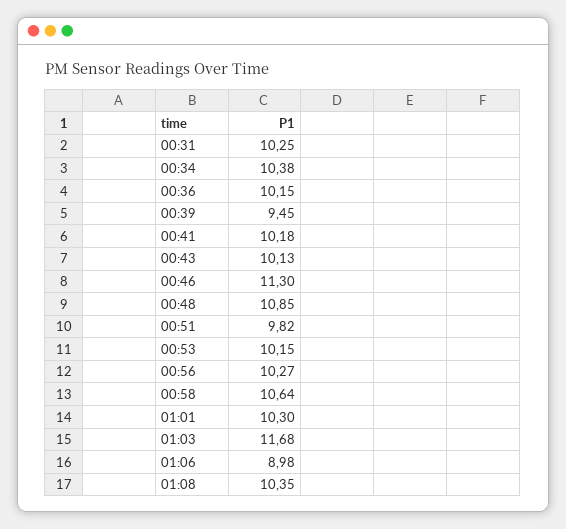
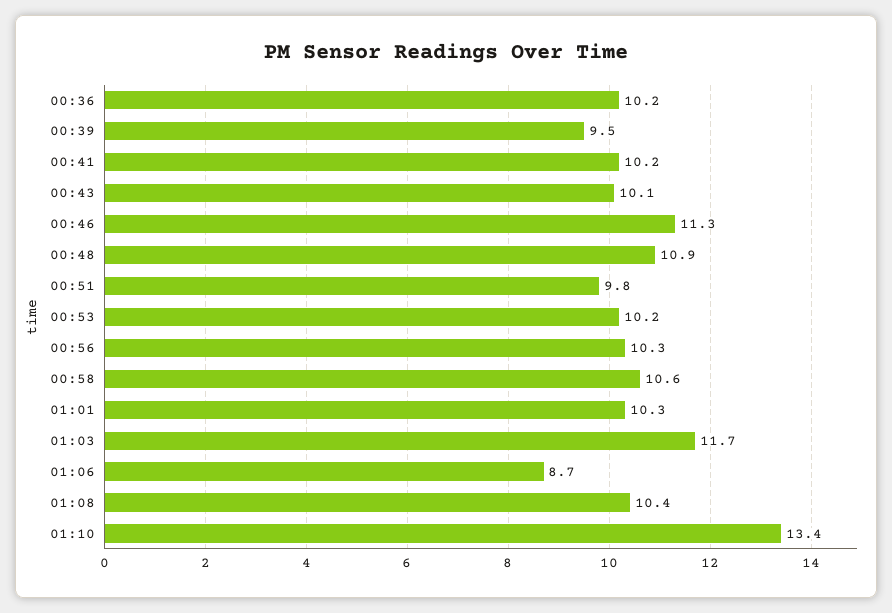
00:31: 10.25 -> none
00:34: 10.38 -> none
01:06: 8.98 -> 8.7
01:10: none -> 13.4

